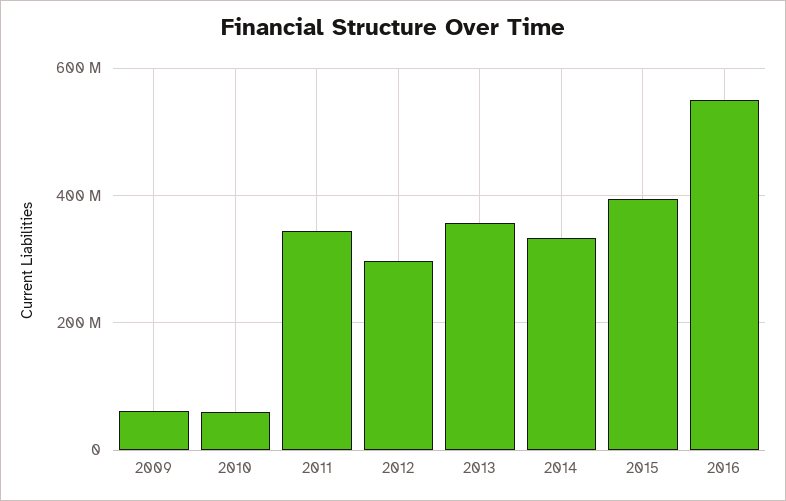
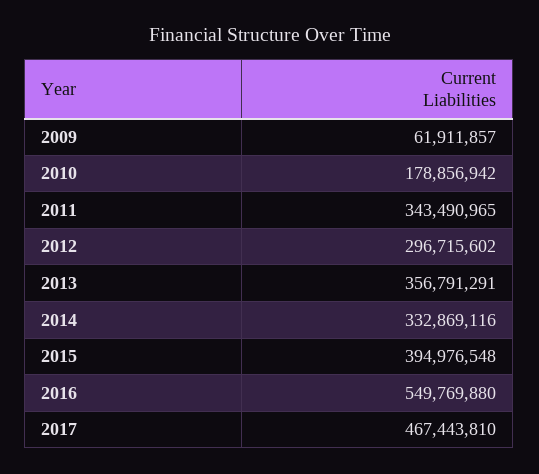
2010: 60000000 -> 178856942
2017: none -> 467443810

